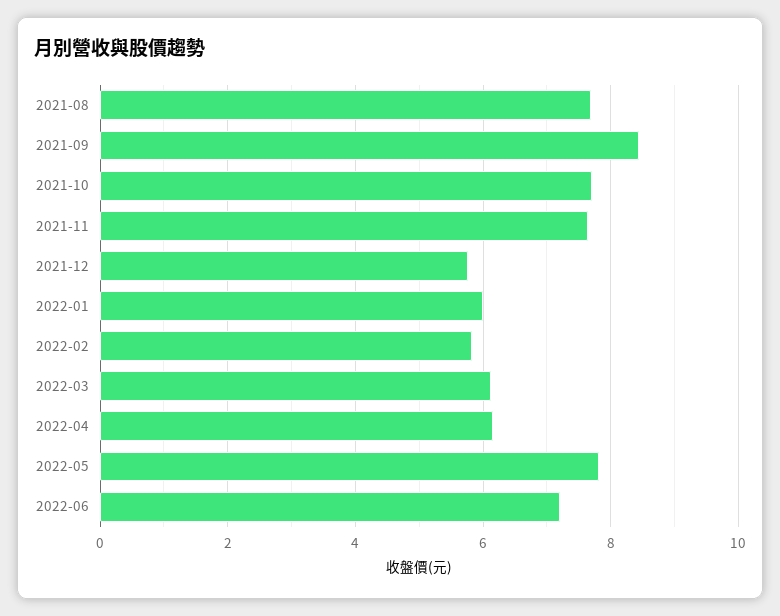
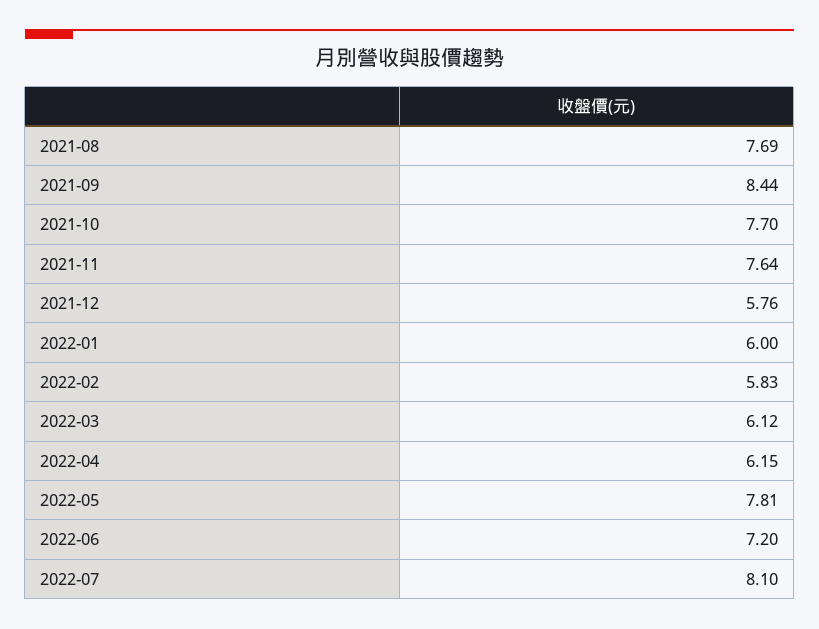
2022-07: none -> 8.1

